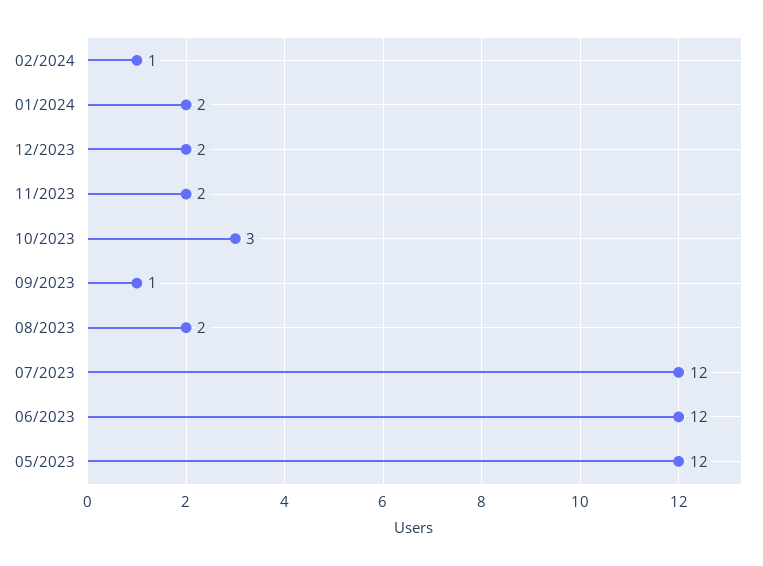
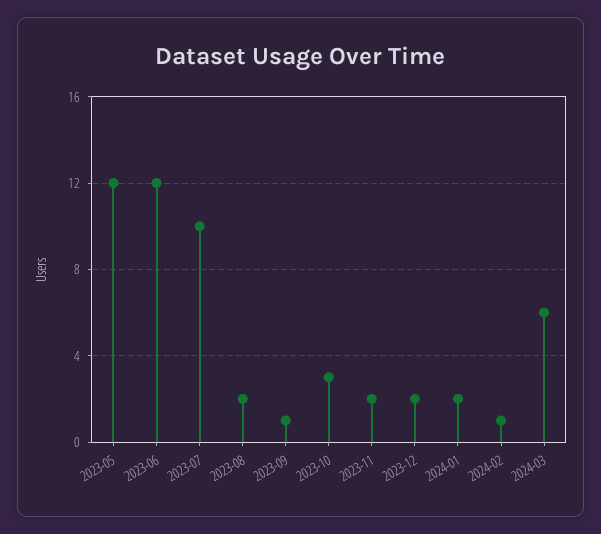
07/2023: 12 -> 10
2024-03: none -> 6

